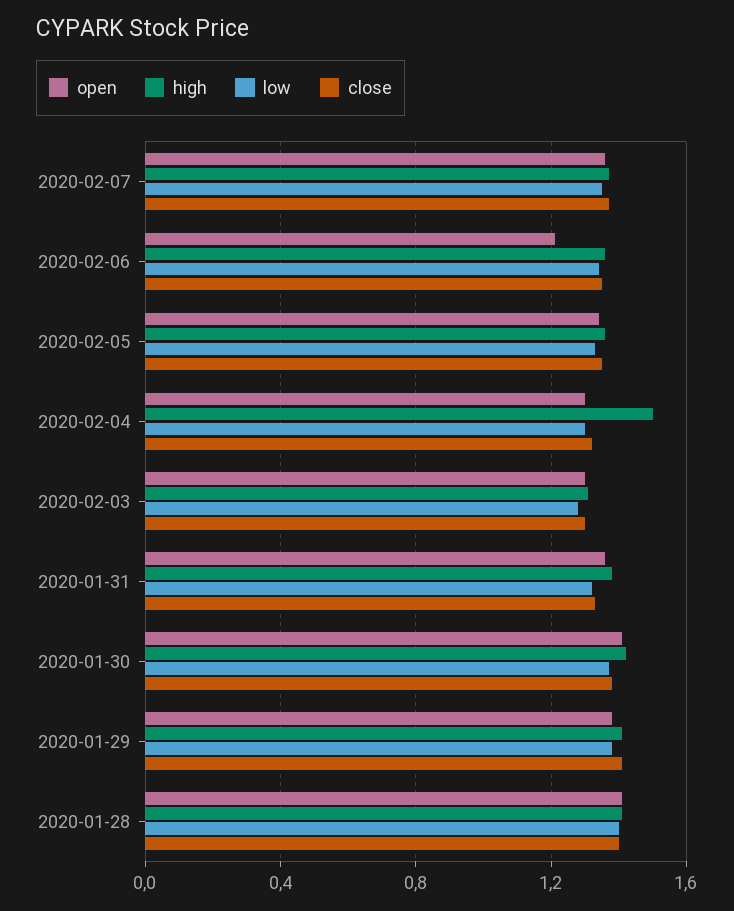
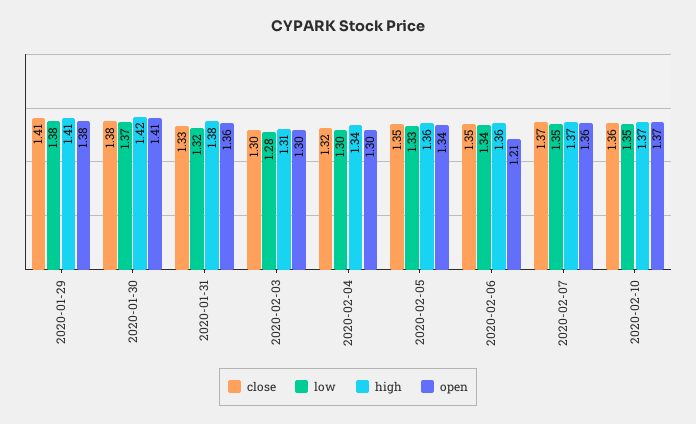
high, 2020-02-04: 1.5 -> 1.34
open, 2020-01-28: 1.4 -> none
high, 2020-01-28: 1.4 -> none
low, 2020-01-28: 1.4 -> none
close, 2020-01-28: 1.4 -> none
close, 2020-02-10: none -> 1.36
low, 2020-02-10: none -> 1.35
high, 2020-02-10: none -> 1.37
open, 2020-02-10: none -> 1.37

